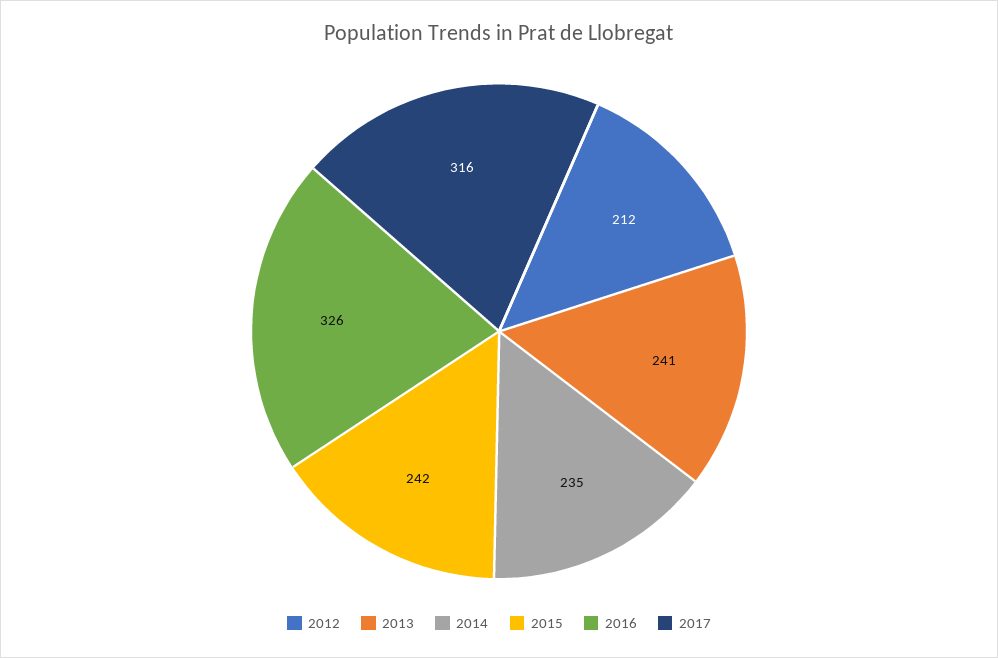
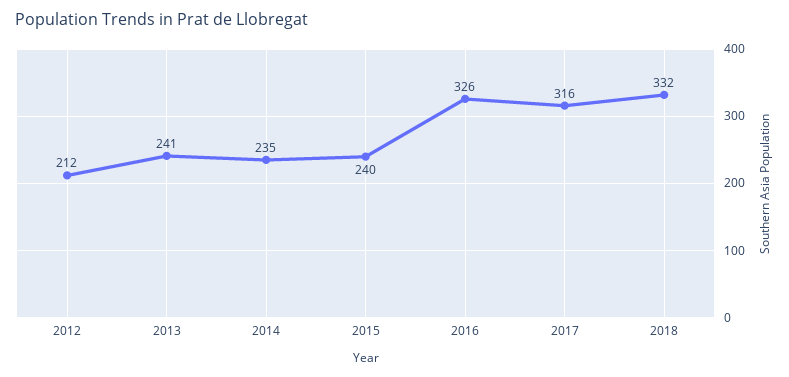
2015: 242 -> 240
2018: none -> 332

